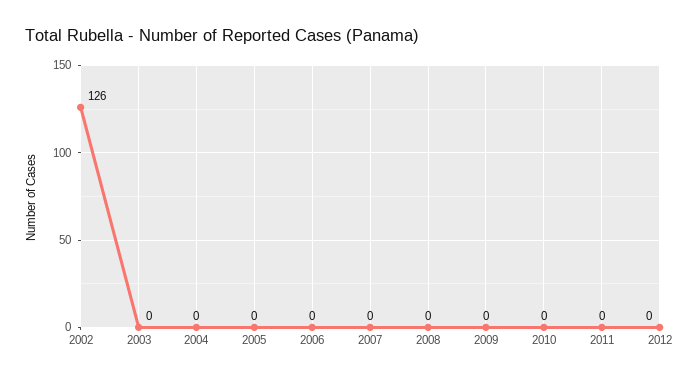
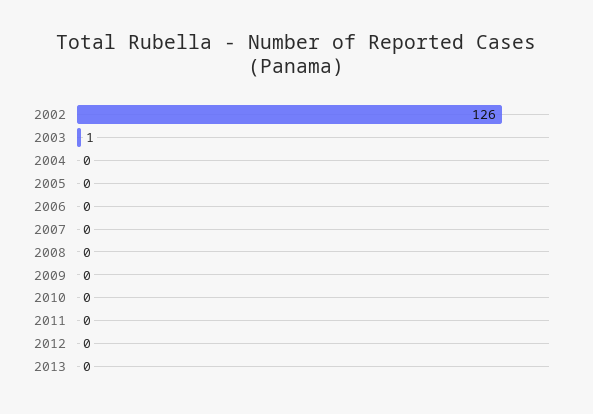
2003: 0 -> 1
2013: none -> 0

